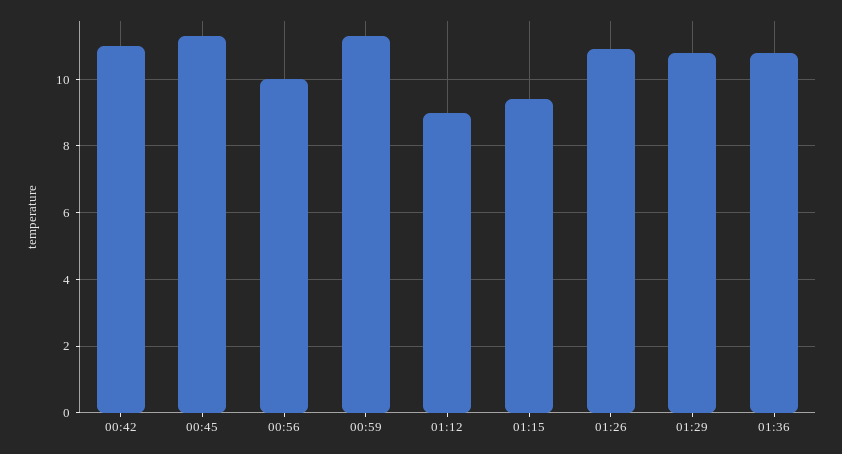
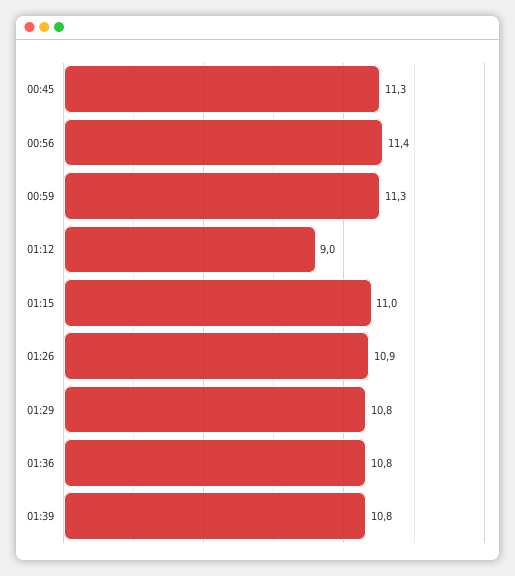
00:42: 11 -> none
00:56: 10 -> 11.4
01:15: 9.5 -> 11
01:39: none -> 10.8

